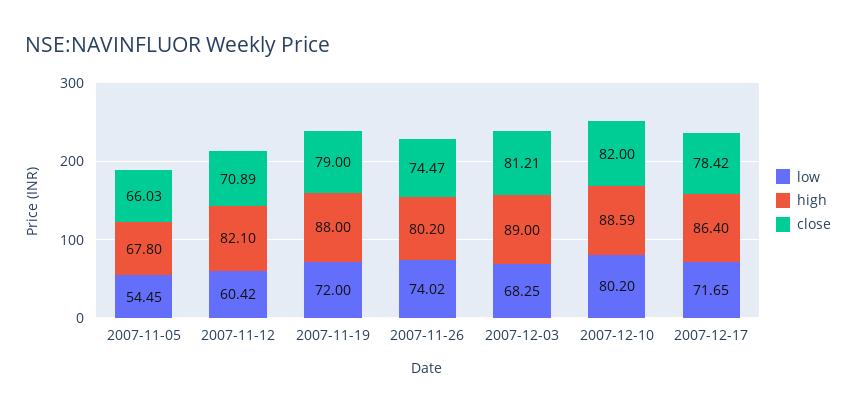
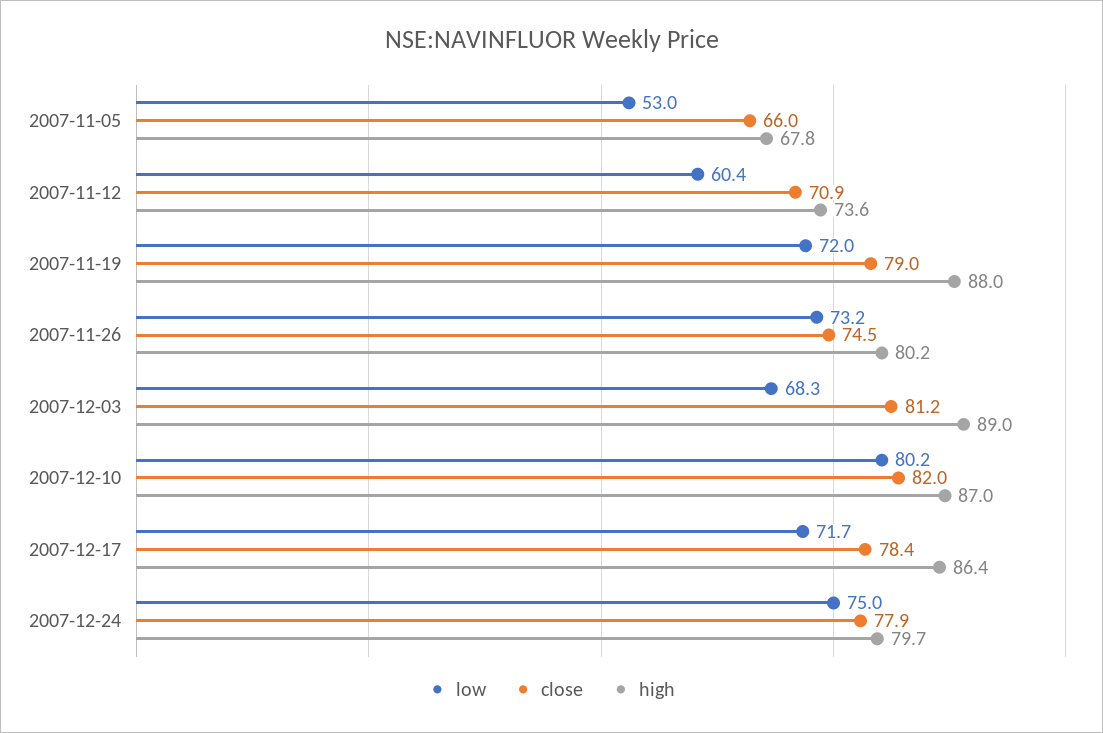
low, 2007-11-05: 54.45 -> 53
high, 2007-11-12: 82.1 -> 73.6
low, 2007-11-26: 74.02 -> 73.2
high, 2007-12-10: 88.59 -> 87
low, 2007-12-24: none -> 75
close, 2007-12-24: none -> 77.9
high, 2007-12-24: none -> 79.7

